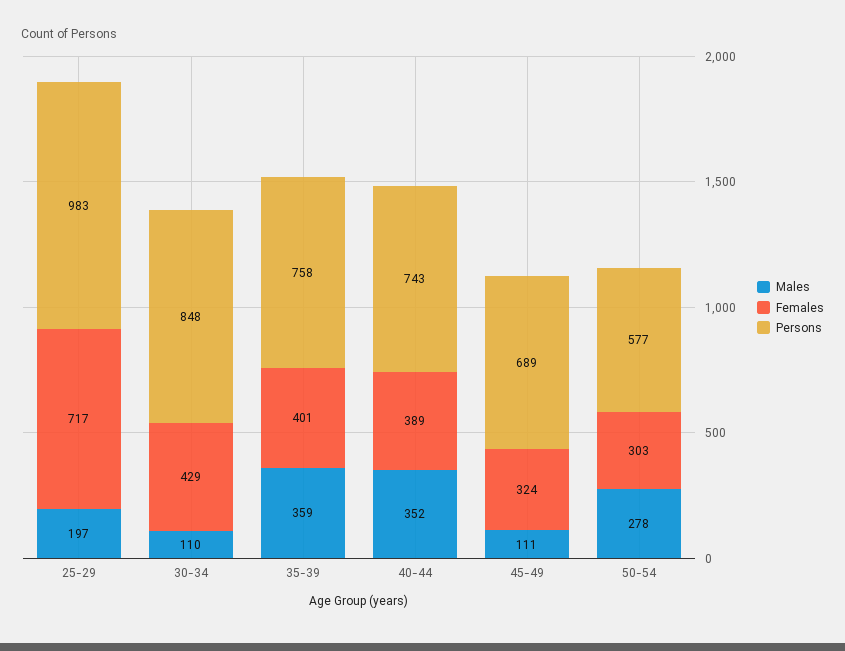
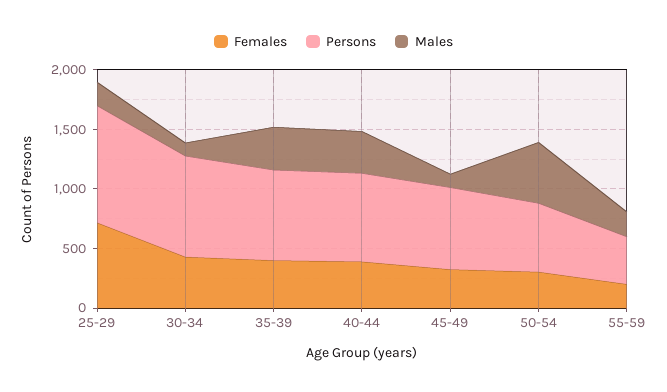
Males, 50-54: 278 -> 500
Females, 55-59: none -> 200
Persons, 55-59: none -> 400
Males, 55-59: none -> 200

